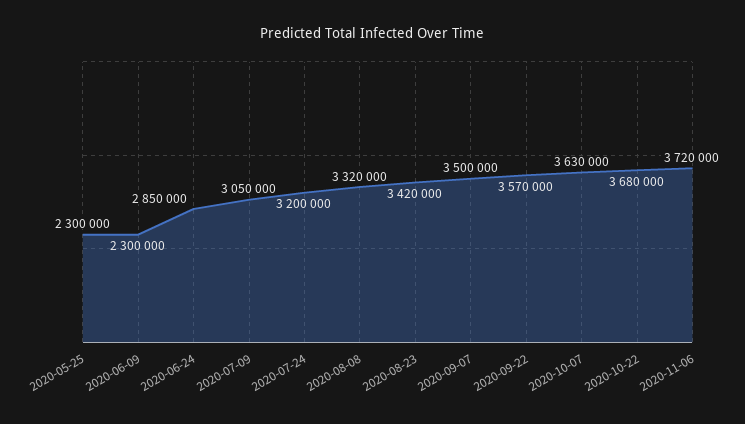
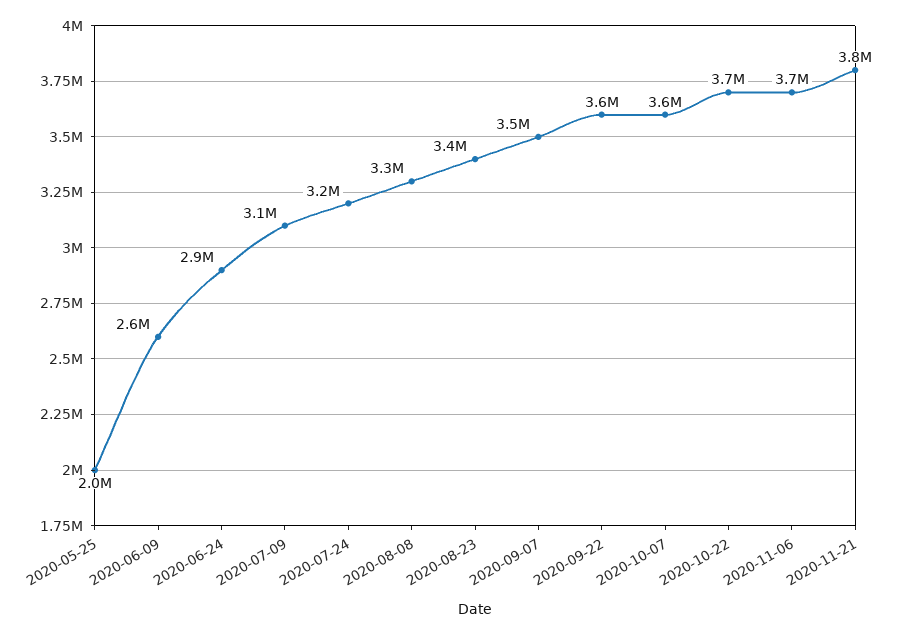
2020-05-25: 2300000 -> 2000000
2020-06-09: 2300000 -> 2600000
2020-11-21: none -> 3800000

